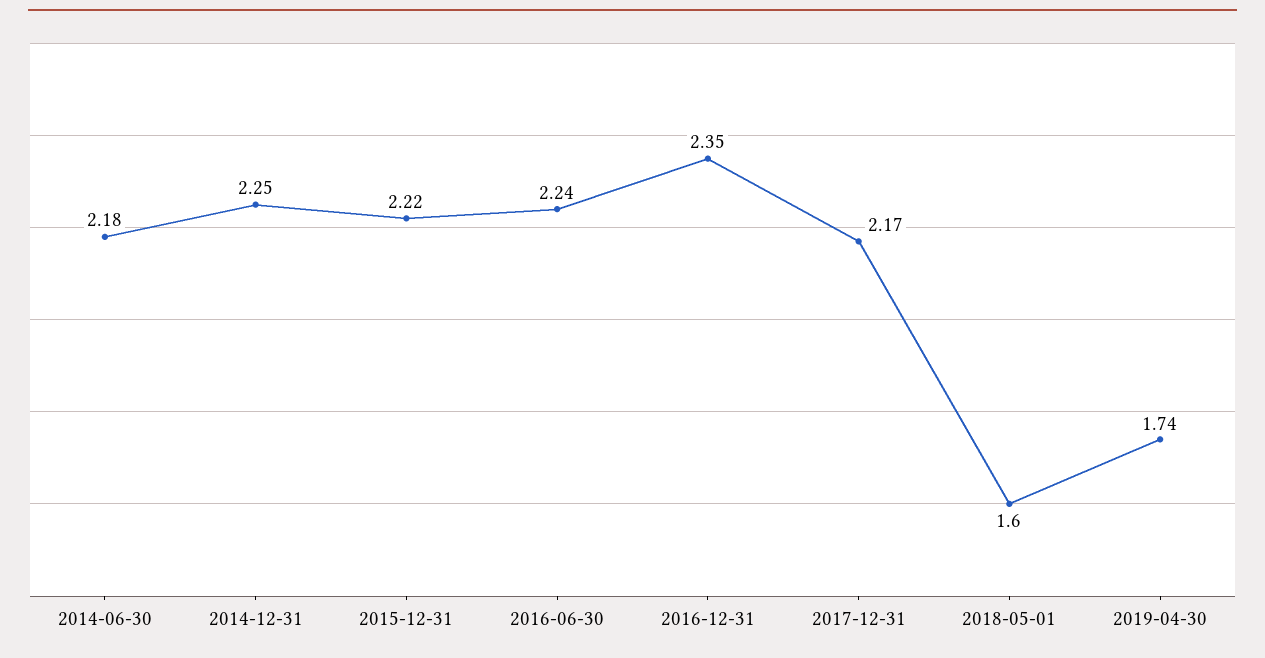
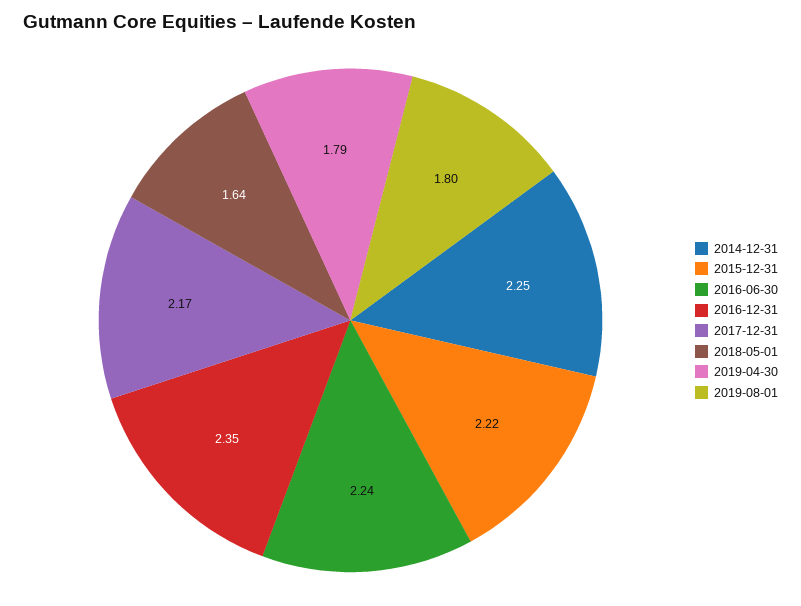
2014-06-30: 2.18 -> none
2018-05-01: 1.6 -> 1.64
2019-04-30: 1.74 -> 1.79
2019-08-01: none -> 1.8

